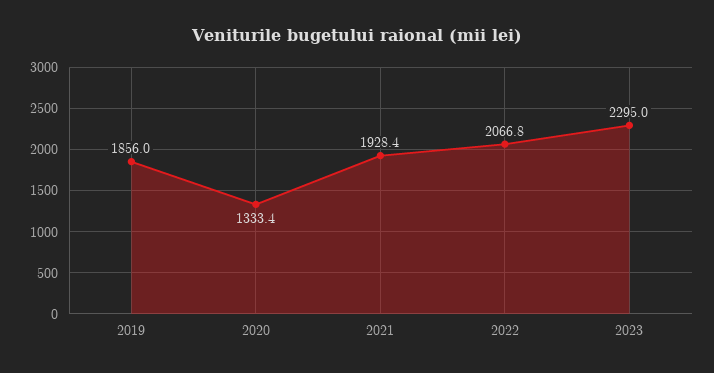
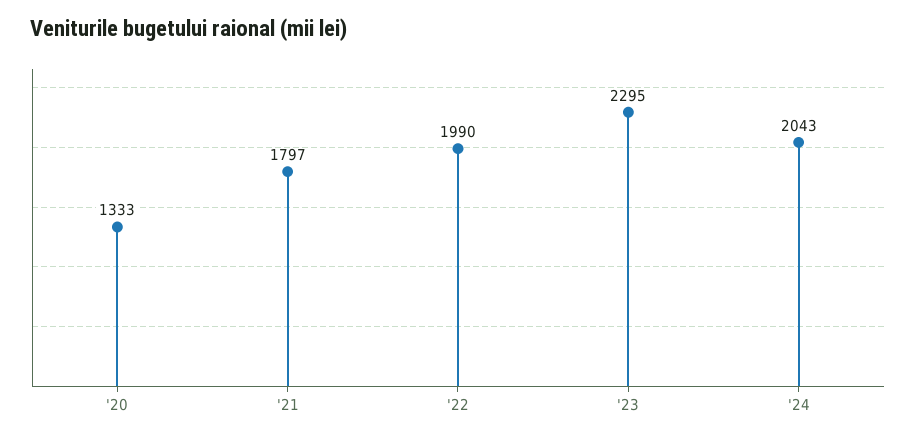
2019: 1856 -> none
2021: 1928.4 -> 1797
2022: 2066.8 -> 1990
'24: none -> 2043

